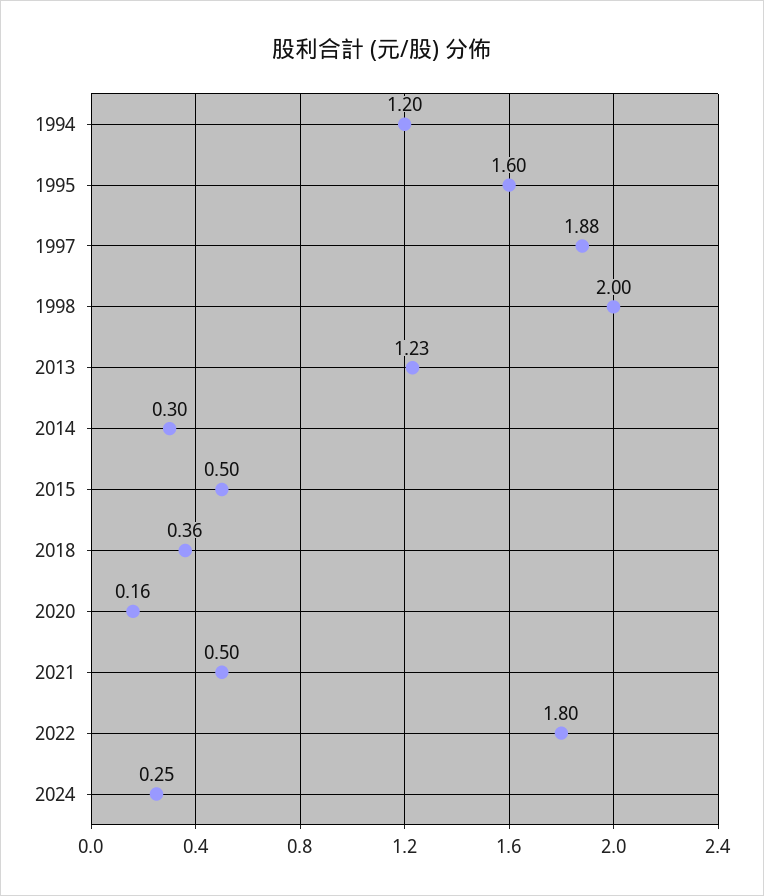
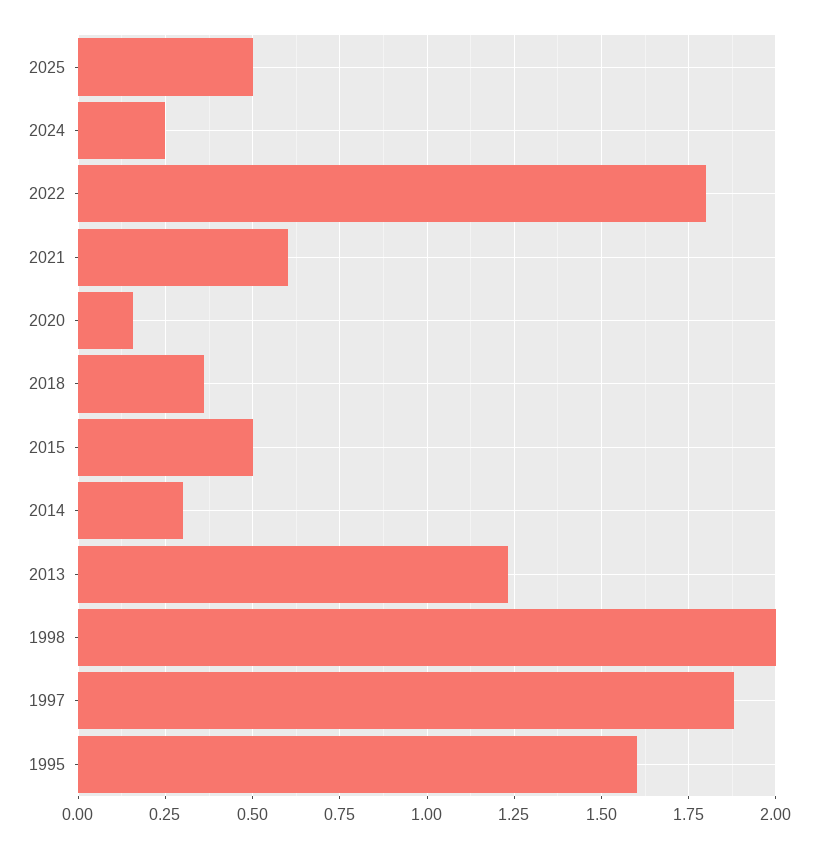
1994: 1.2 -> none
2021: 0.5 -> 0.6
2025: none -> 0.5

